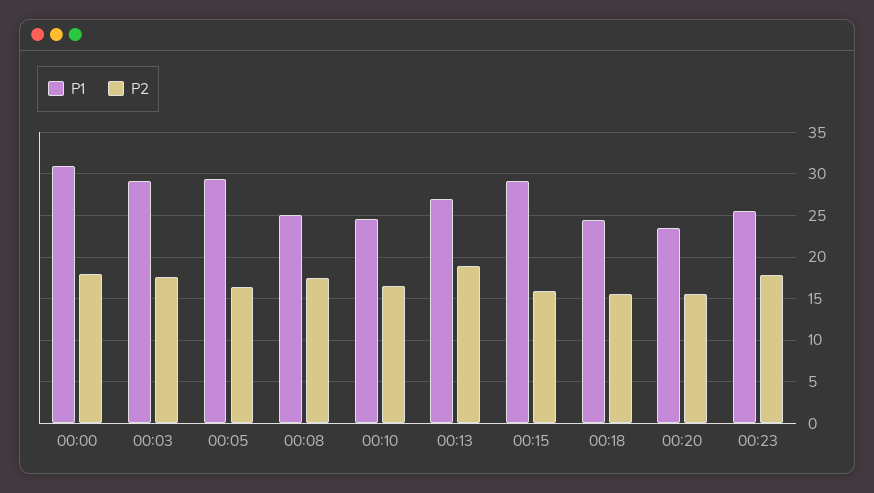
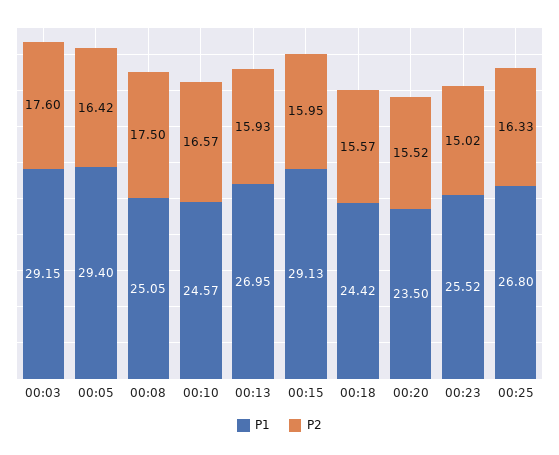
P1, 00:00: 31 -> none
P2, 00:00: 18 -> none
P2, 00:13: 19 -> 15.93
P2, 00:23: 18 -> 15.02
P1, 00:25: none -> 26.8
P2, 00:25: none -> 16.33

